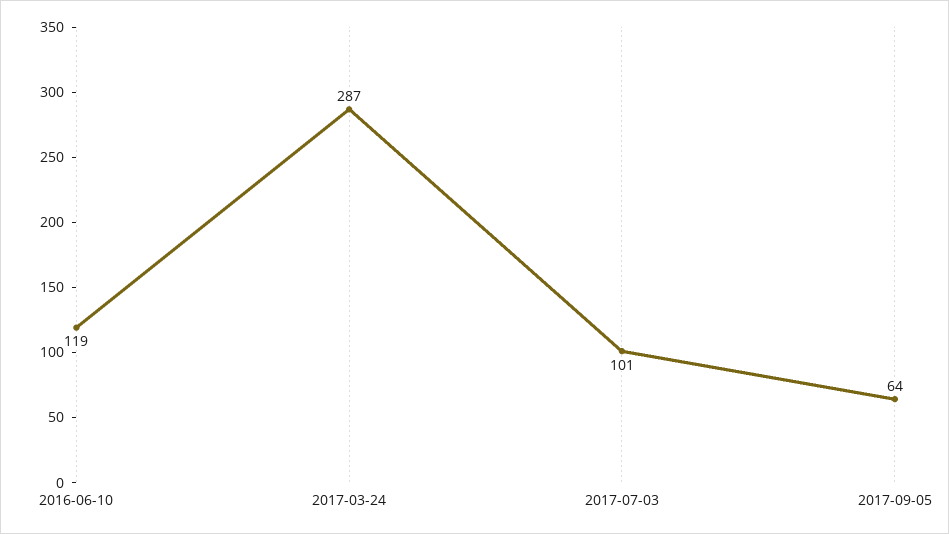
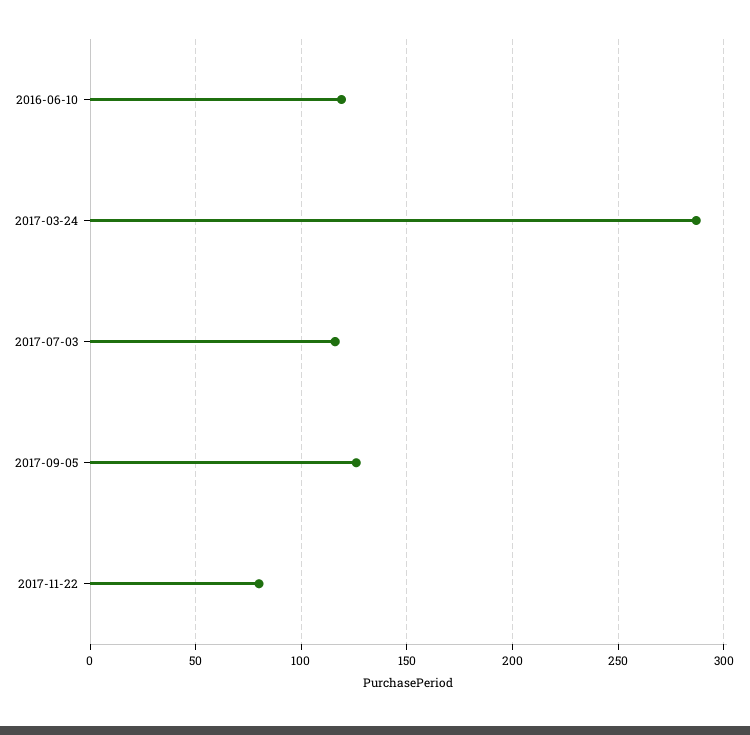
2017-07-03: 101 -> 115
2017-09-05: 64 -> 125
2017-11-22: none -> 80

